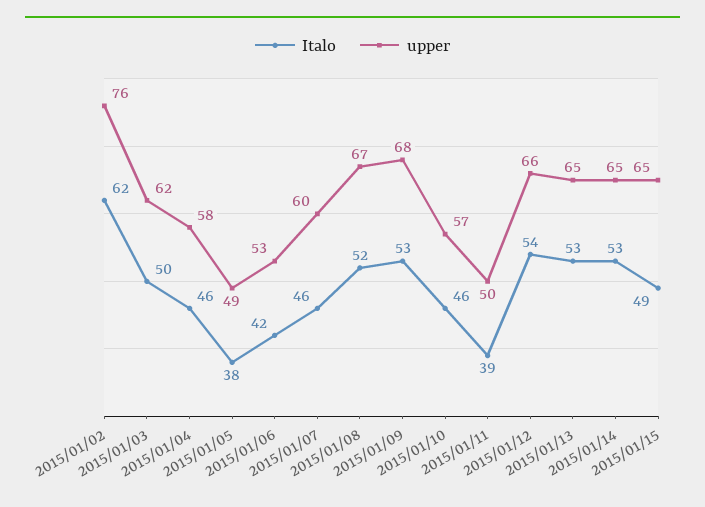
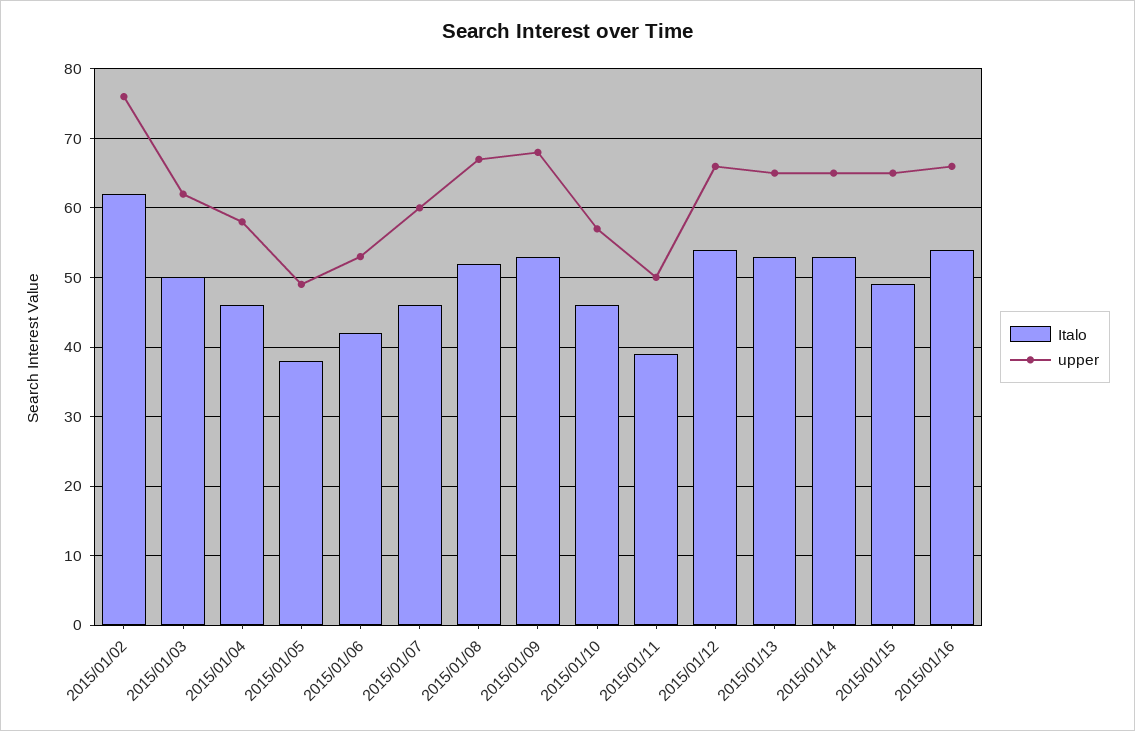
Italo, 2015/01/16: none -> 54
upper, 2015/01/16: none -> 66

